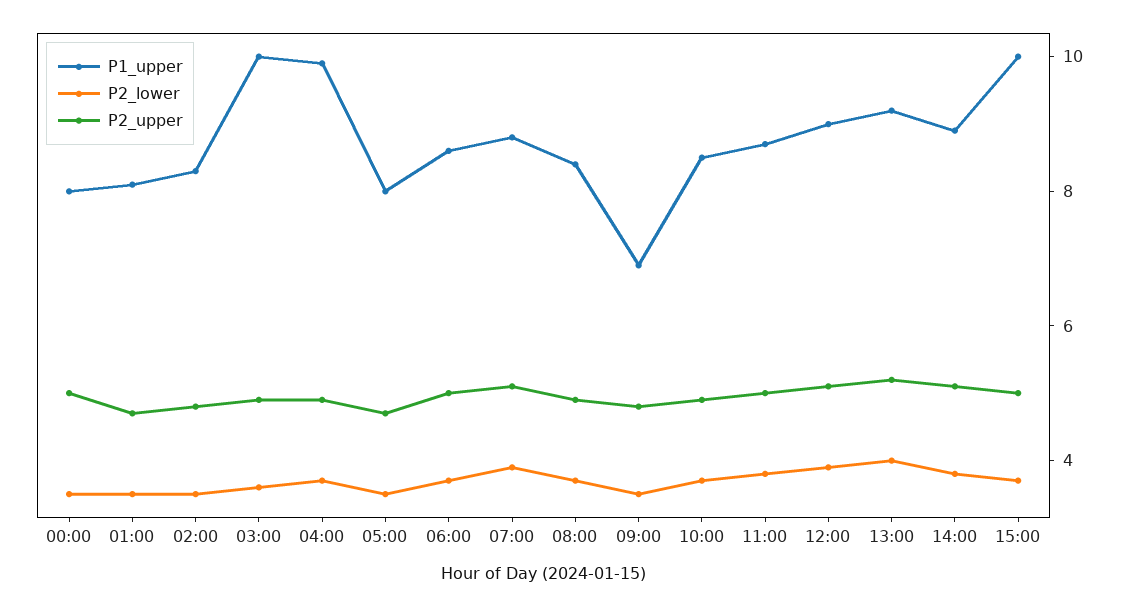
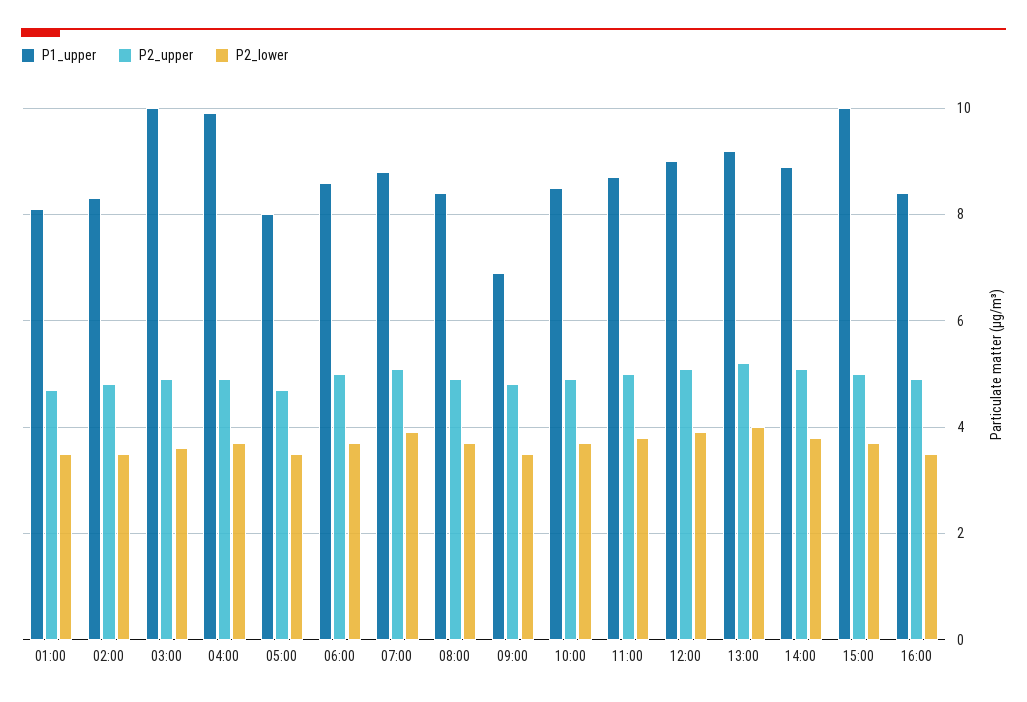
P1_upper, 00:00: 8 -> none
P2_lower, 00:00: 3.5 -> none
P2_upper, 00:00: 5 -> none
P1_upper, 16:00: none -> 8.5
P2_upper, 16:00: none -> 5
P2_lower, 16:00: none -> 3.5

